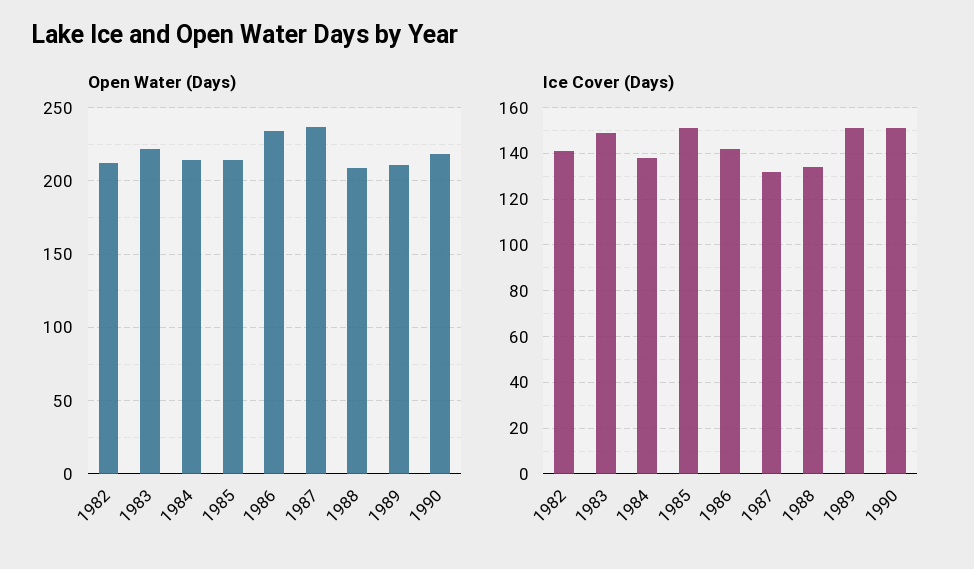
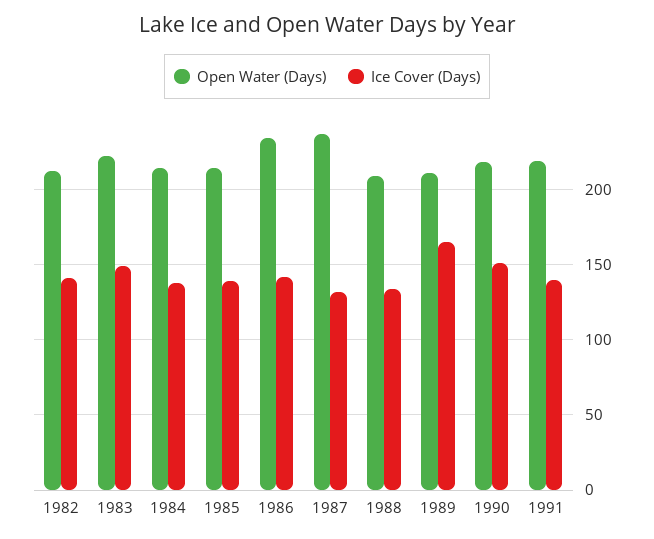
Ice Cover (Days), 1985: 150 -> 140
Ice Cover (Days), 1989: 150 -> 165
Open Water (Days), 1991: none -> 220
Ice Cover (Days), 1991: none -> 140

